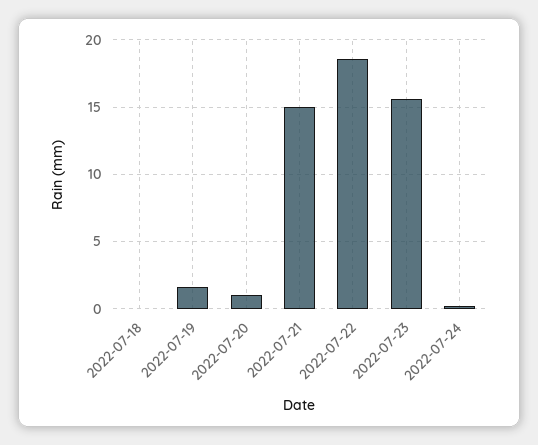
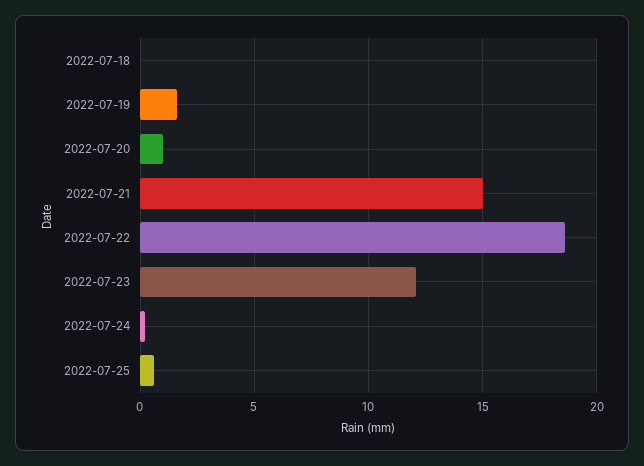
2022-07-23: 15.5 -> 12
2022-07-25: none -> 0.5

